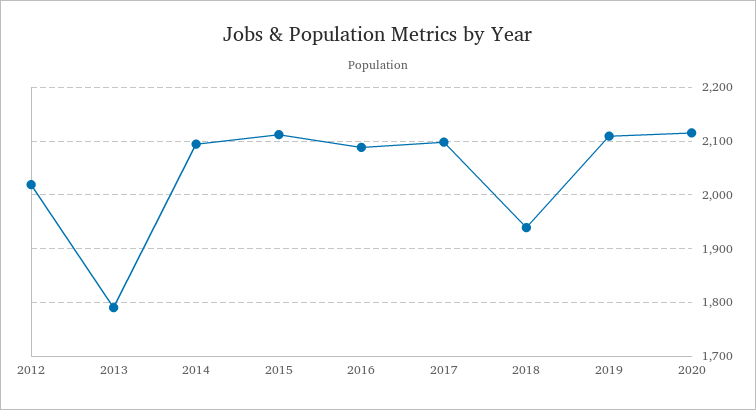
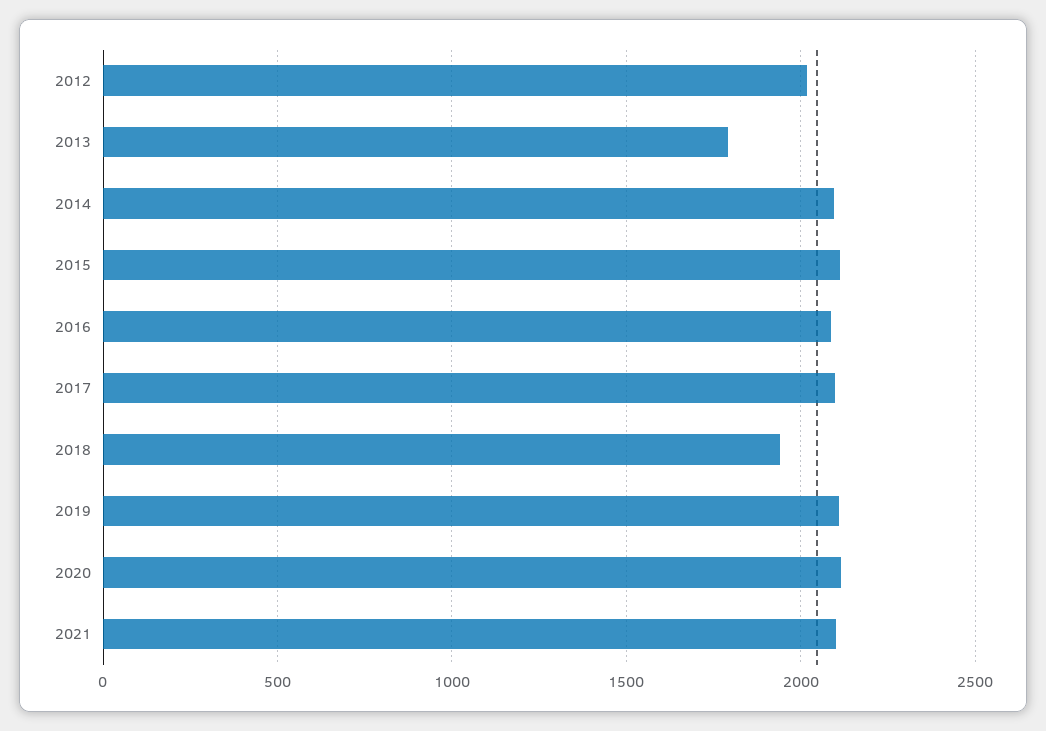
2021: none -> 2100

